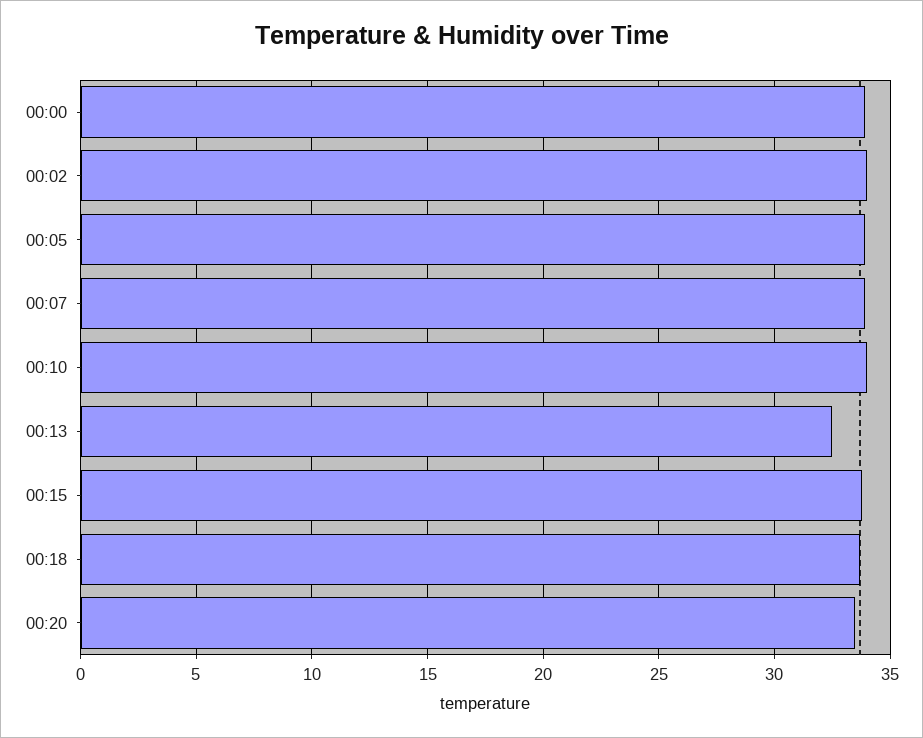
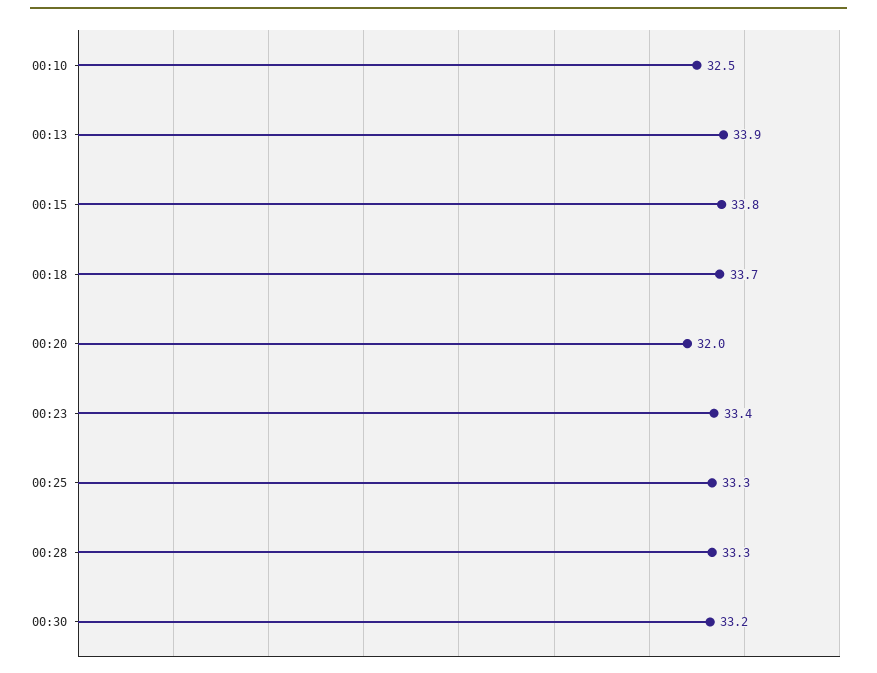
00:00: 34 -> none
00:02: 34 -> none
00:05: 34 -> none
00:07: 34 -> none
00:10: 34 -> 32.5
00:13: 32.5 -> 33.9
00:20: 33.5 -> 32
00:23: none -> 33.4
00:25: none -> 33.3
00:28: none -> 33.3
00:30: none -> 33.2

